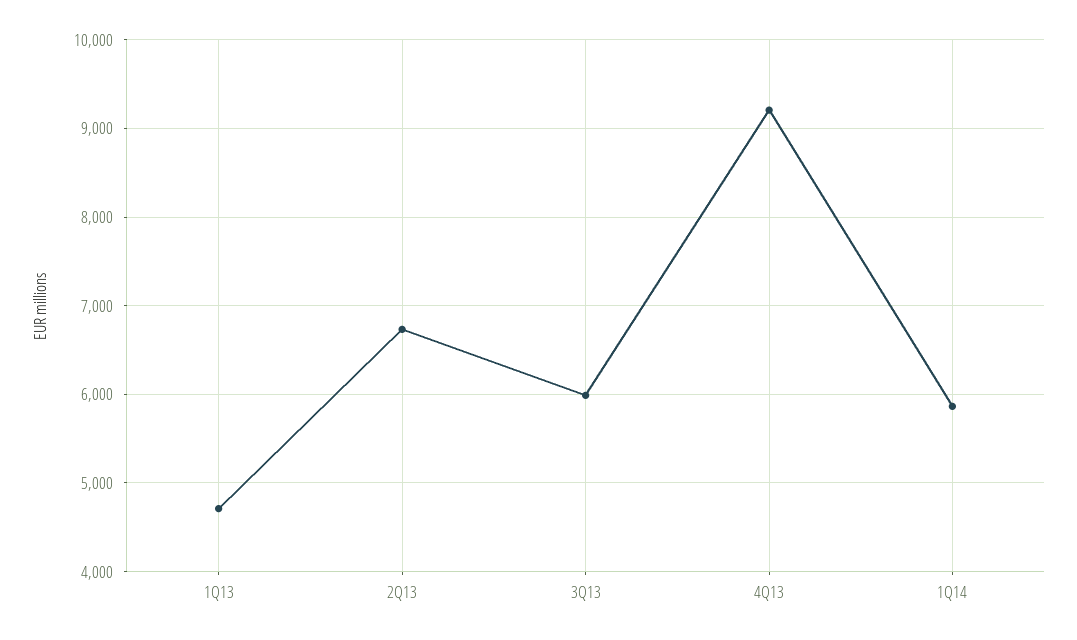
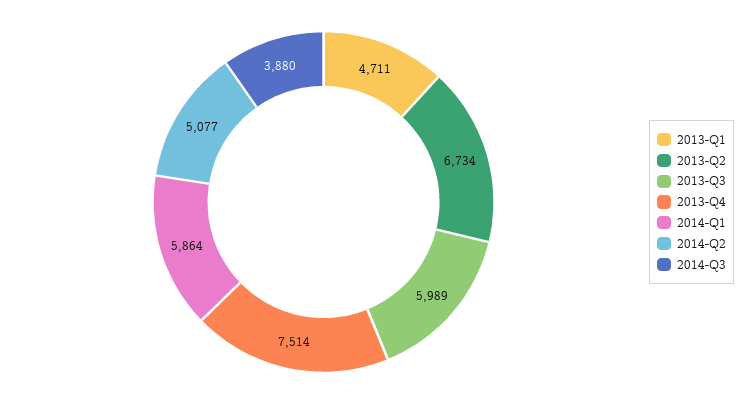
4Q13: 9200 -> 7514
2014-Q2: none -> 5077
2014-Q3: none -> 3880

